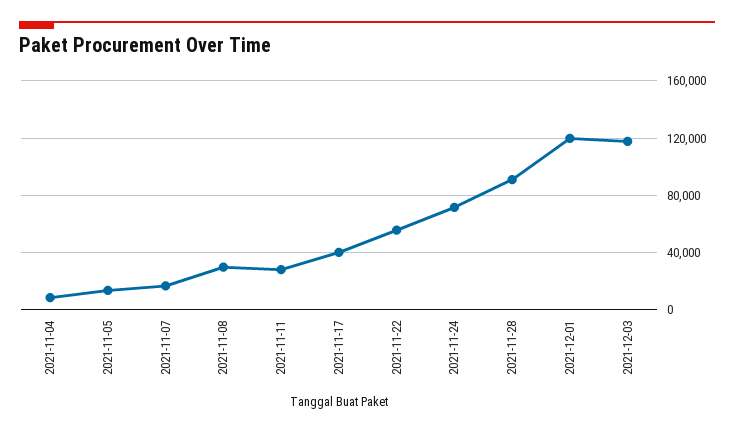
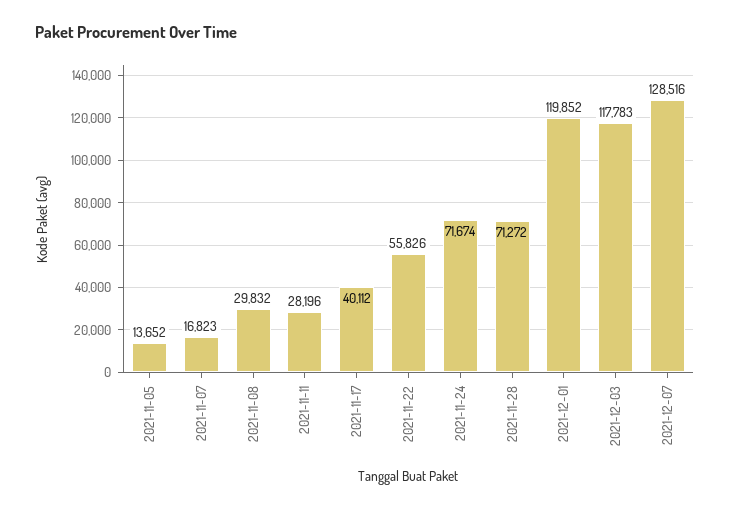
2021-11-04: 10000 -> none
2021-11-28: 90000 -> 71272
2021-12-07: none -> 128516

